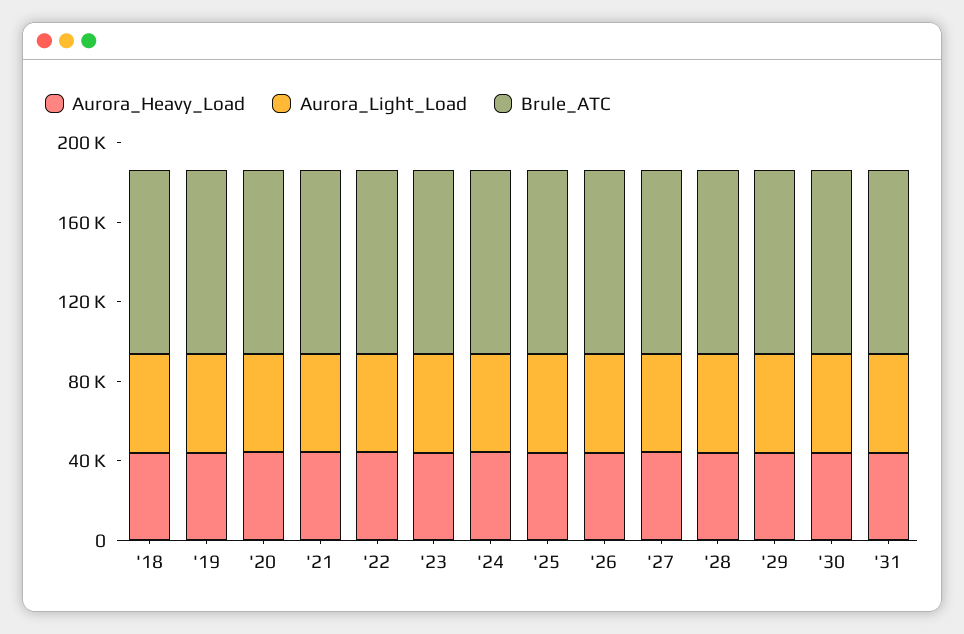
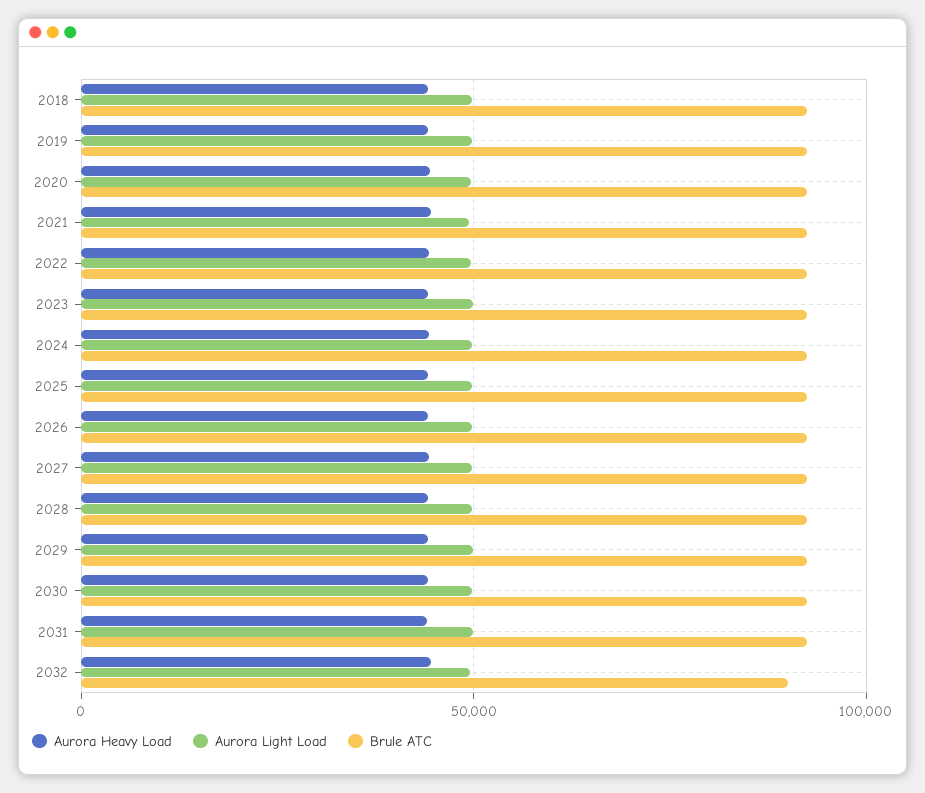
Aurora_Heavy_Load, 2032: none -> 45000
Aurora_Light_Load, 2032: none -> 50000
Brule_ATC, 2032: none -> 90000

